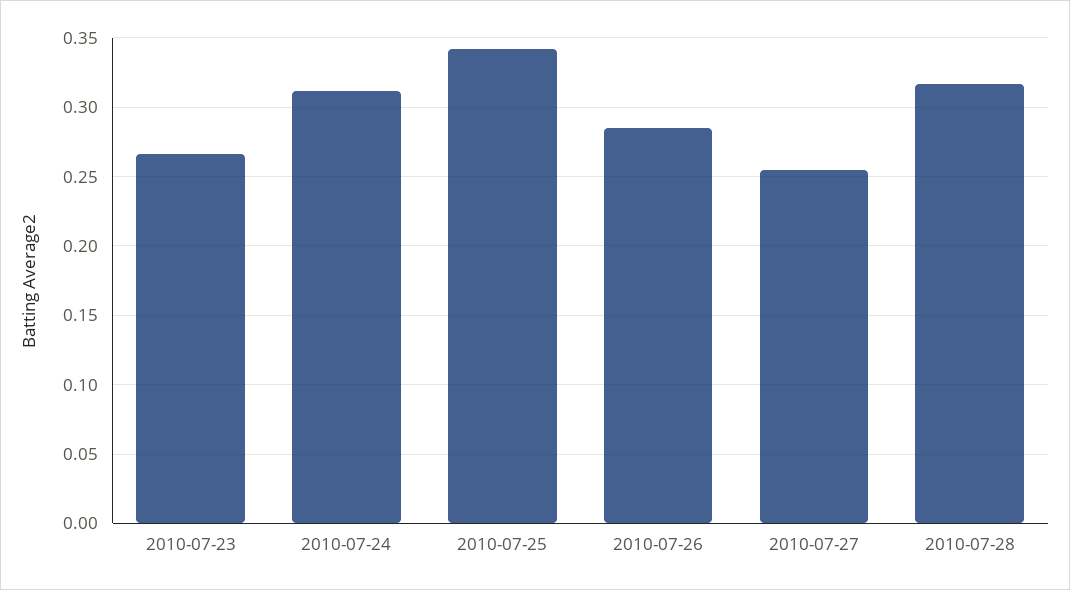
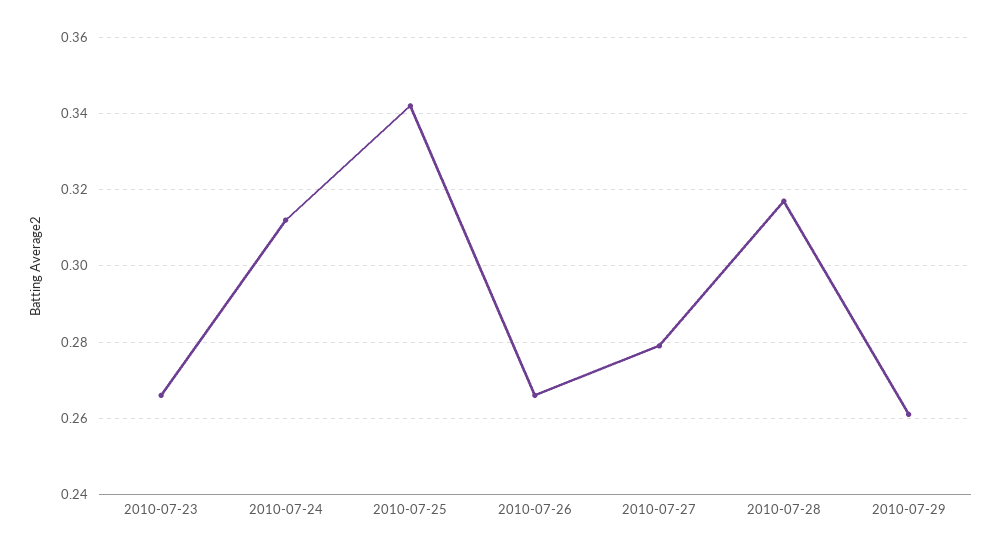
2010-07-26: 0.285 -> 0.265
2010-07-27: 0.255 -> 0.28
2010-07-29: none -> 0.26

